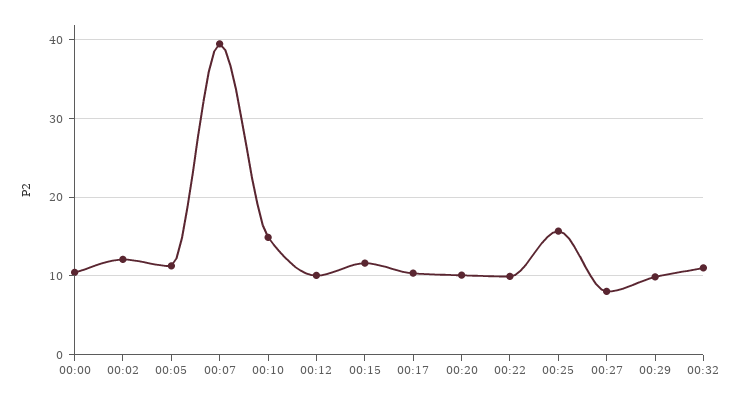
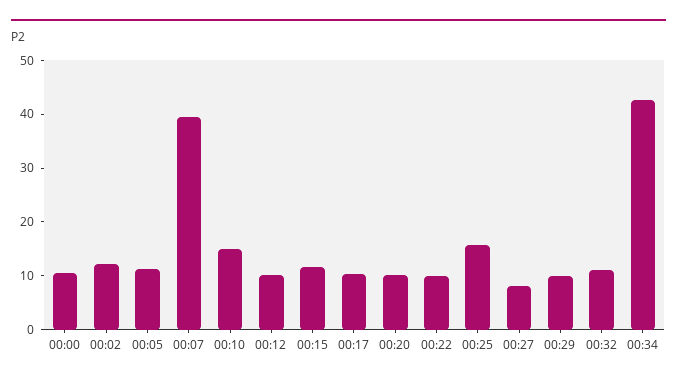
00:34: none -> 42

